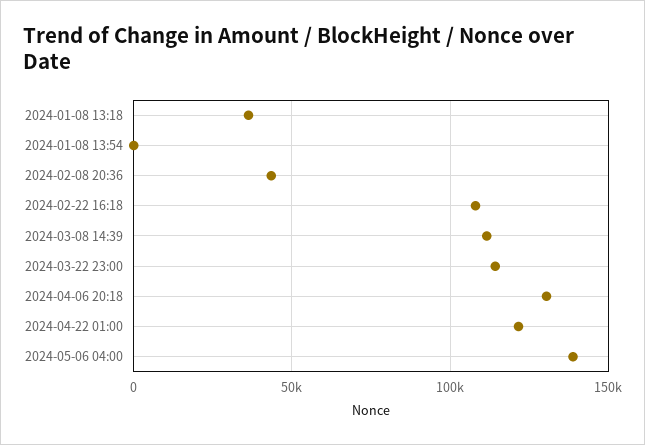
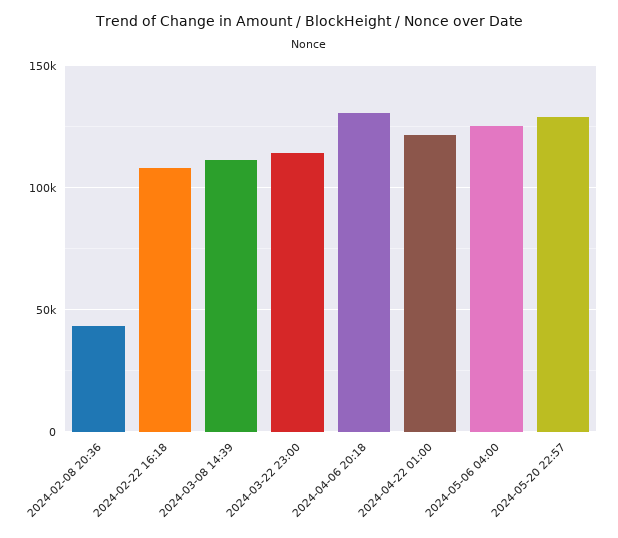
2024-01-08 13:18: 35000 -> none
2024-01-08 13:54: 0 -> none
2024-05-06 04:00: 140000 -> 125000
2024-05-20 22:57: none -> 130000

